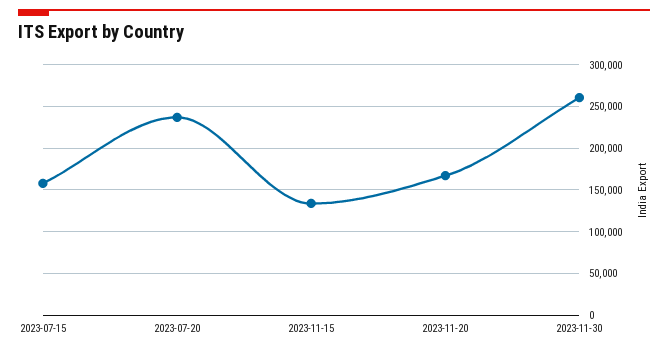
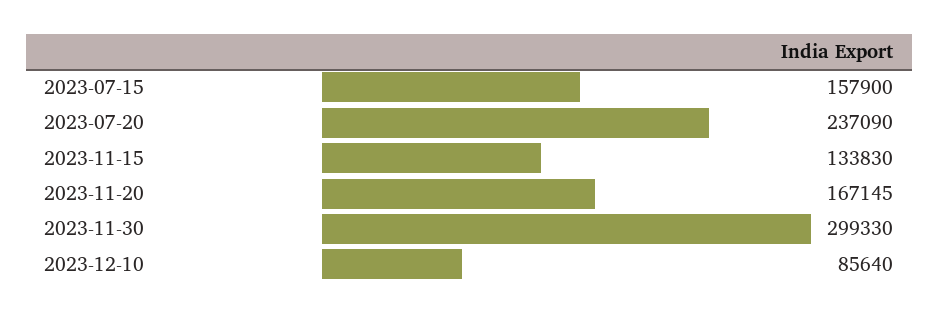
2023-11-30: 260000 -> 299330
2023-12-10: none -> 85640

